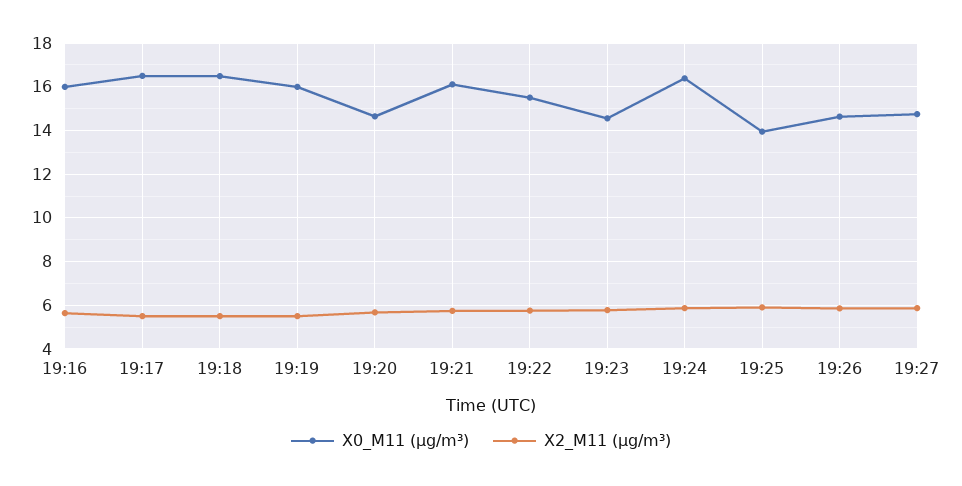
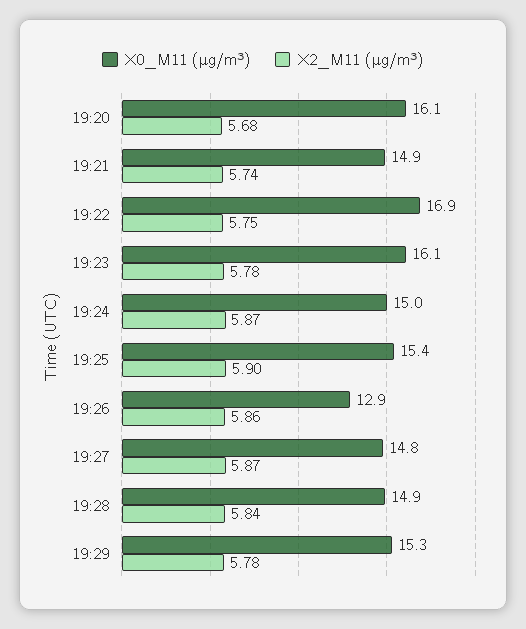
X0_M11 (μg/m³), 19:16: 16 -> none
X2_M11 (μg/m³), 19:16: 5.5 -> none
X0_M11 (μg/m³), 19:17: 16.5 -> none
X2_M11 (μg/m³), 19:17: 5.5 -> none
X0_M11 (μg/m³), 19:18: 16.5 -> none
X2_M11 (μg/m³), 19:18: 5.5 -> none
X0_M11 (μg/m³), 19:19: 16 -> none
X2_M11 (μg/m³), 19:19: 5.5 -> none
X0_M11 (μg/m³), 19:20: 14.5 -> 16.1
X0_M11 (μg/m³), 19:21: 16 -> 14.9
X0_M11 (μg/m³), 19:22: 15.5 -> 16.9
X0_M11 (μg/m³), 19:23: 14.5 -> 16.1
X0_M11 (μg/m³), 19:24: 16.5 -> 15
X0_M11 (μg/m³), 19:25: 14 -> 15.4
X0_M11 (μg/m³), 19:26: 14.5 -> 12.9
X0_M11 (μg/m³), 19:28: none -> 14.9
X2_M11 (μg/m³), 19:28: none -> 5.84
X0_M11 (μg/m³), 19:29: none -> 15.3
X2_M11 (μg/m³), 19:29: none -> 5.78

